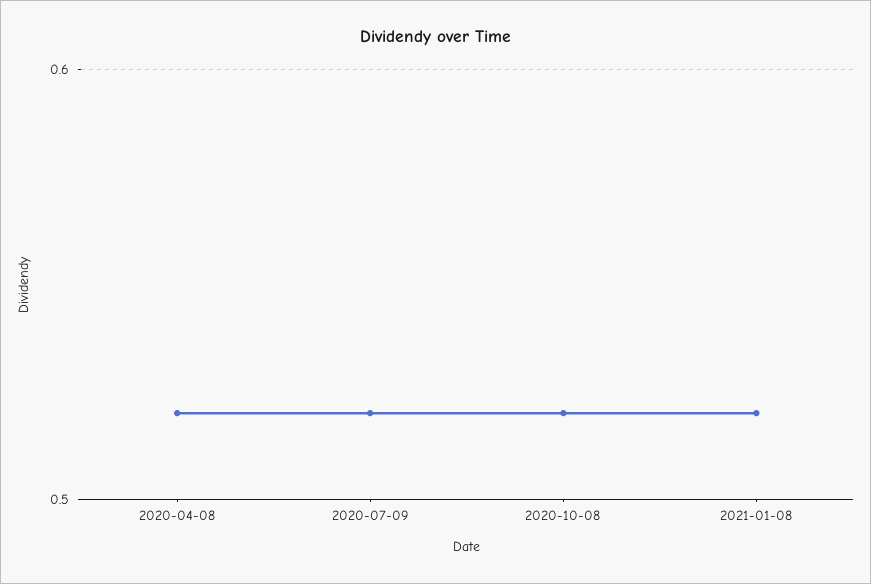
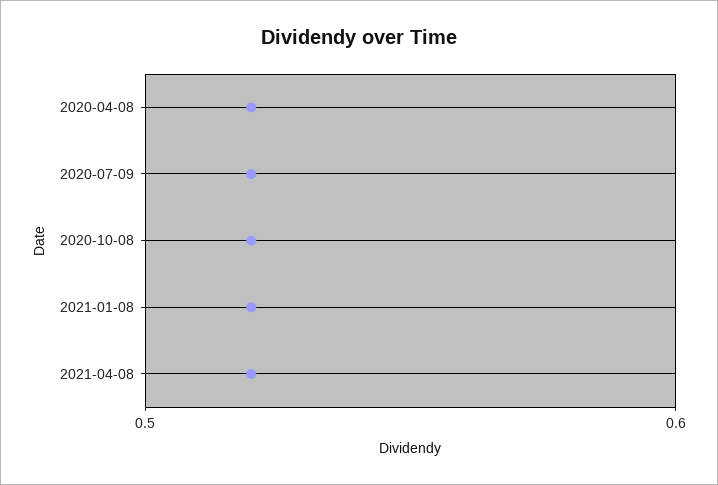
2021-04-08: none -> 0.52

